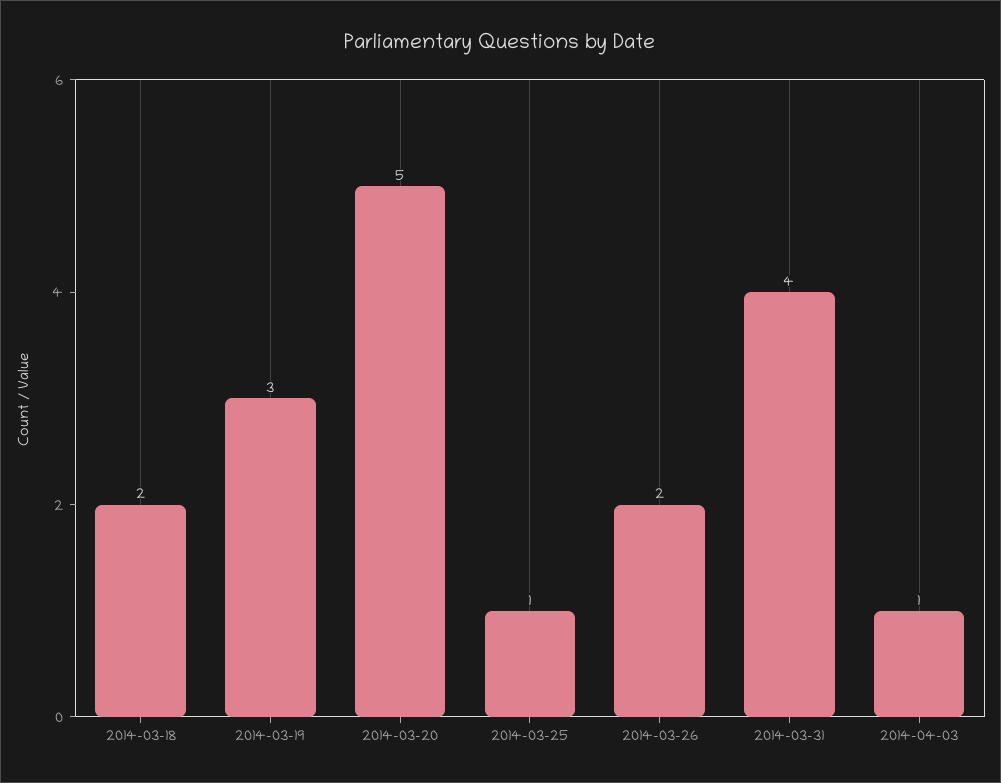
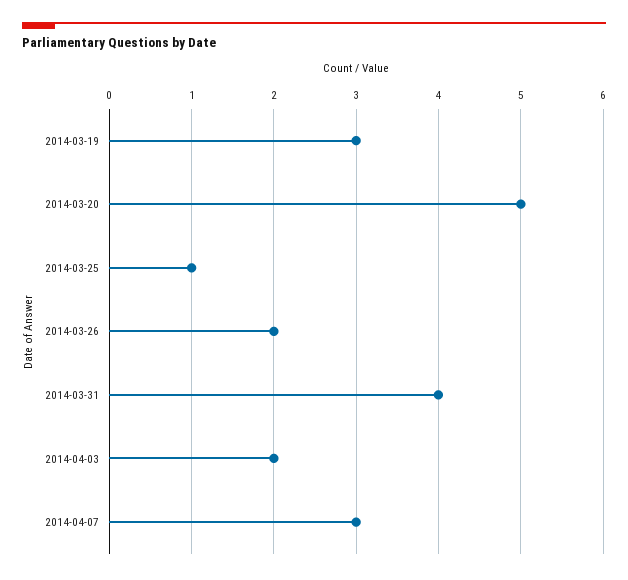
2014-03-18: 2 -> none
2014-04-03: 1 -> 2
2014-04-07: none -> 3

